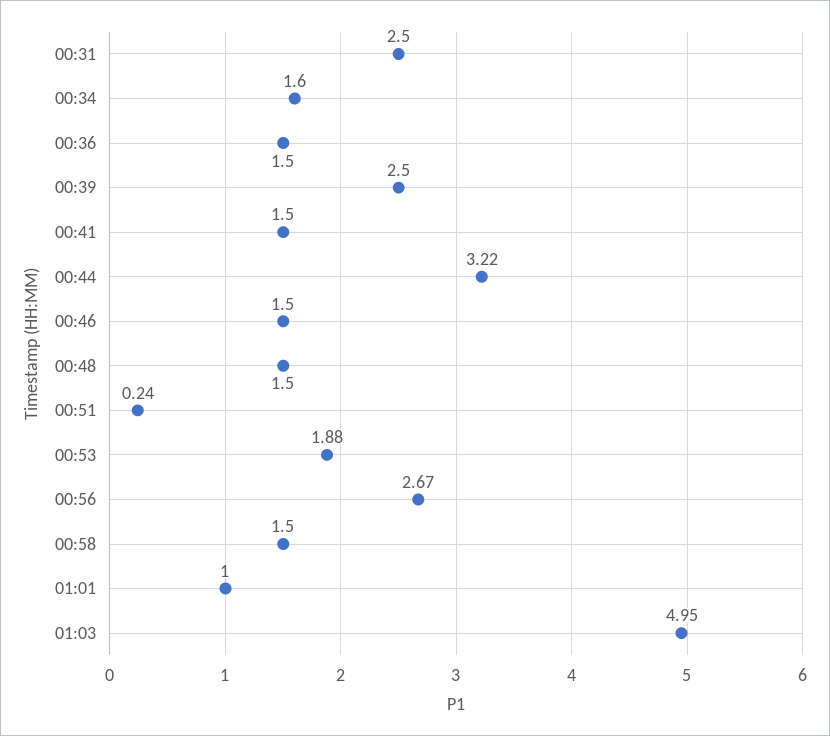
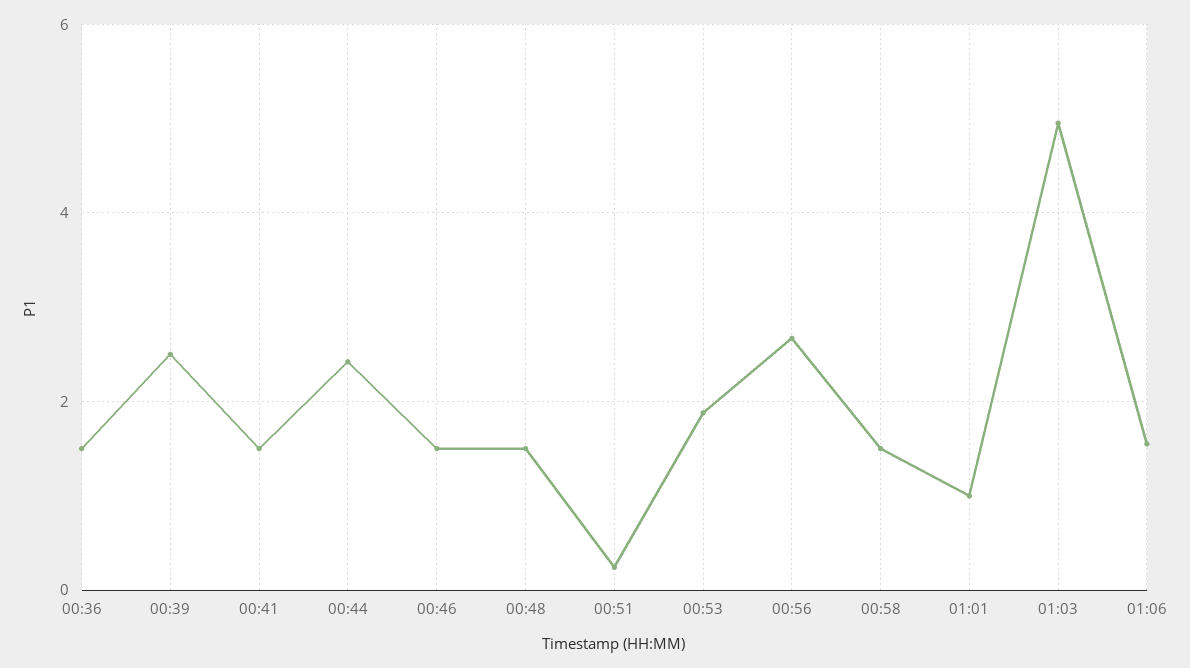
00:31: 2.5 -> none
00:34: 1.6 -> none
00:44: 3.22 -> 2.4
01:06: none -> 1.6

